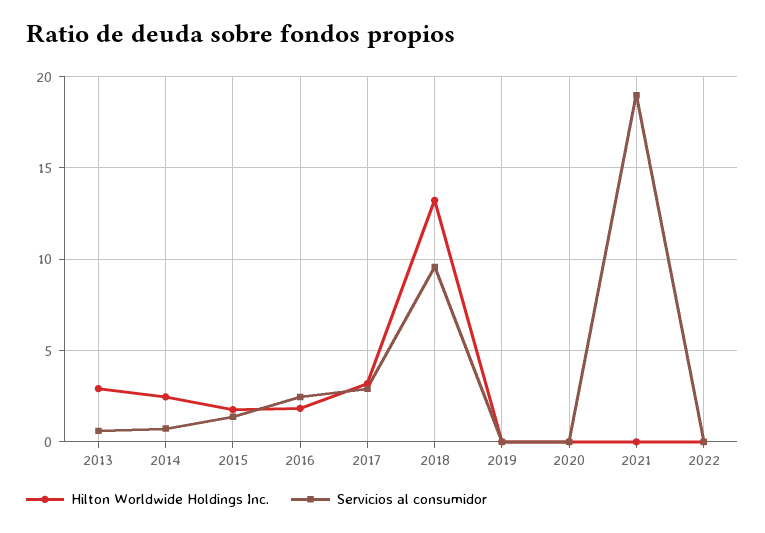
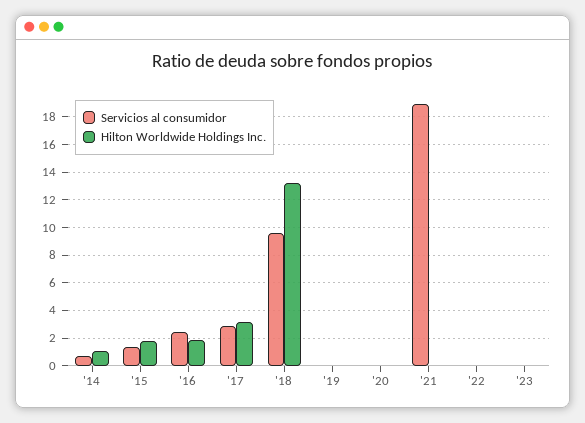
Hilton Worldwide Holdings Inc., 2013: 3 -> none
Servicios al consumidor, 2013: 0.5 -> none
Hilton Worldwide Holdings Inc., 2014: 2.5 -> 1
Servicios al consumidor, '23: none -> 0
Hilton Worldwide Holdings Inc., '23: none -> 0

